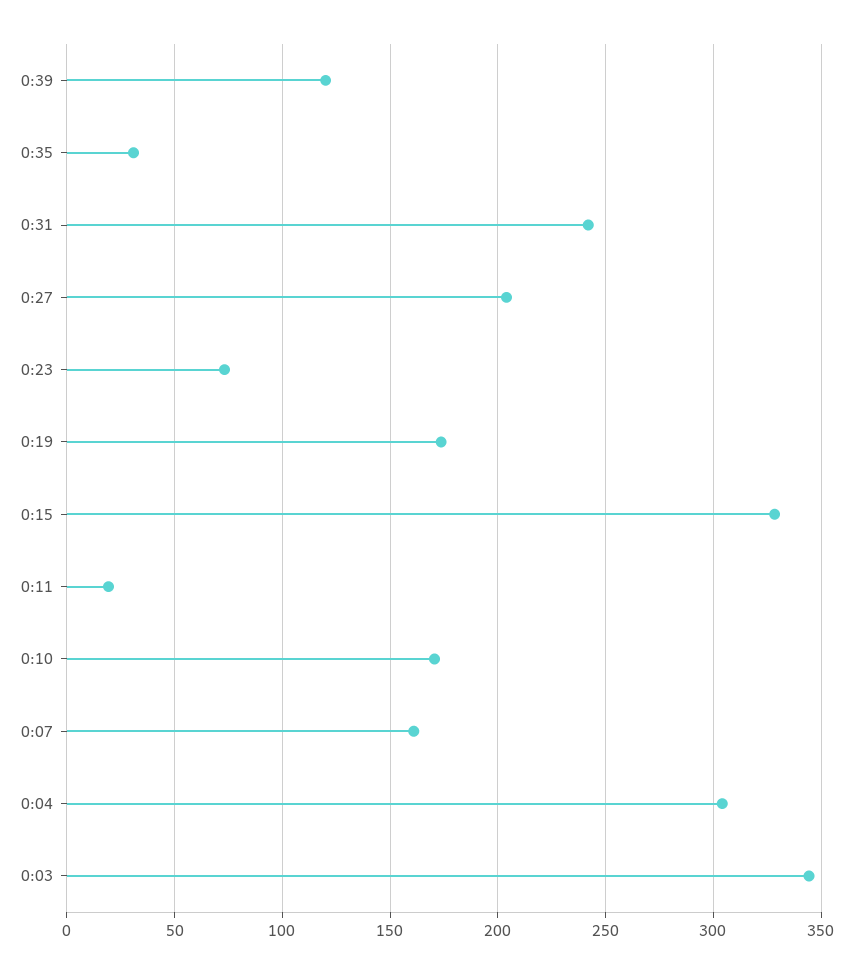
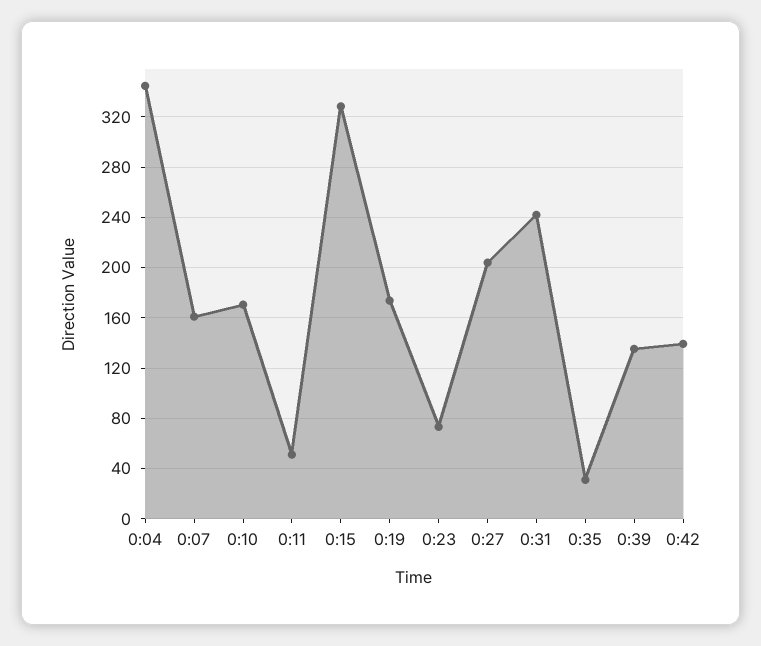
0:39: 120 -> 135
0:11: 20 -> 50
0:04: 305 -> 345
0:03: 345 -> none
0:42: none -> 140

